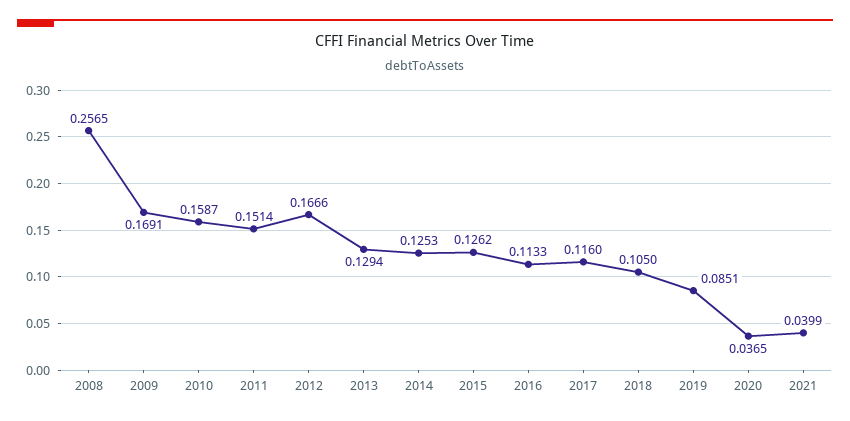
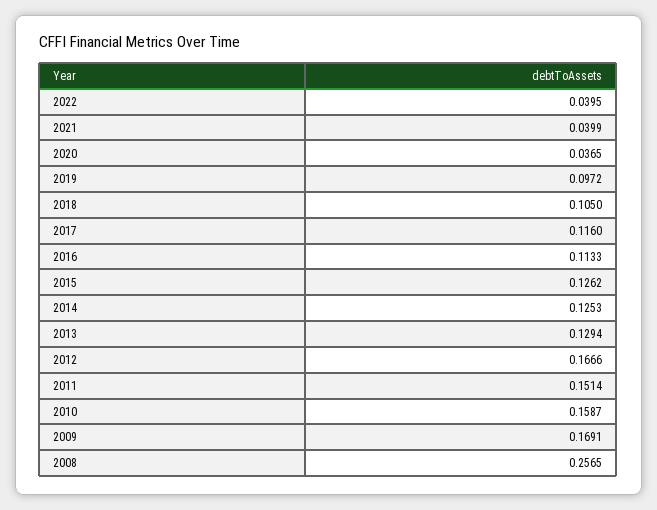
2019: 0.0851 -> 0.0972
2022: none -> 0.0395

